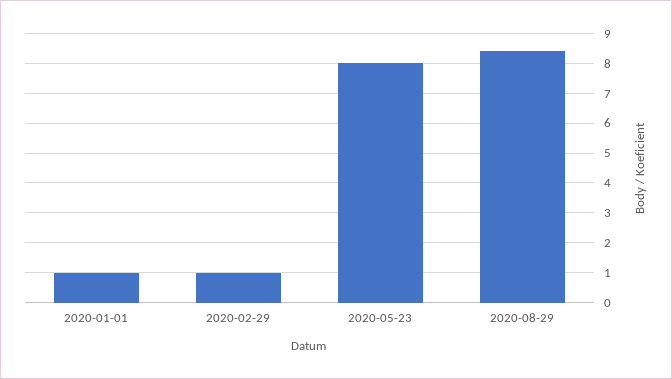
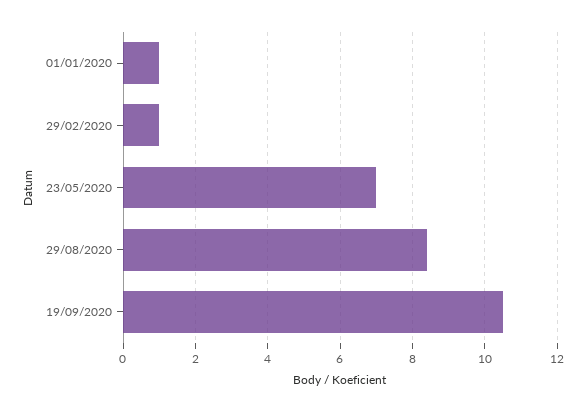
2020-05-23: 8 -> 7
19/09/2020: none -> 10.5

